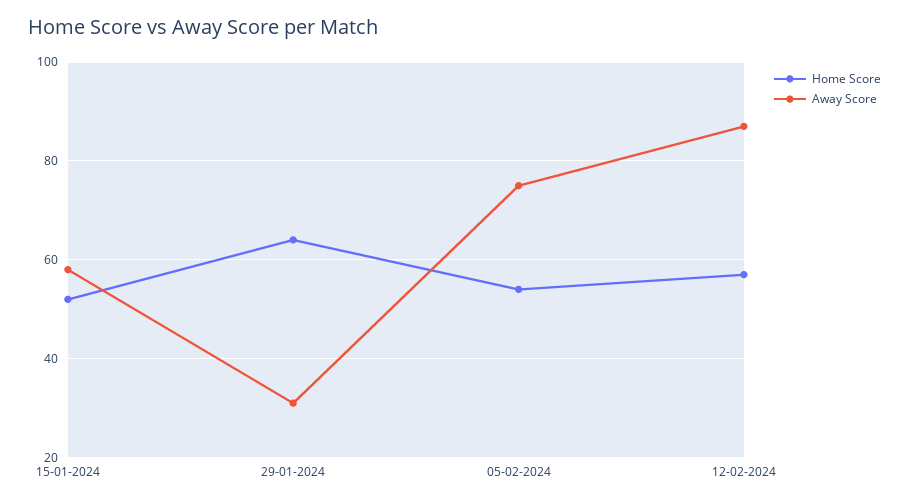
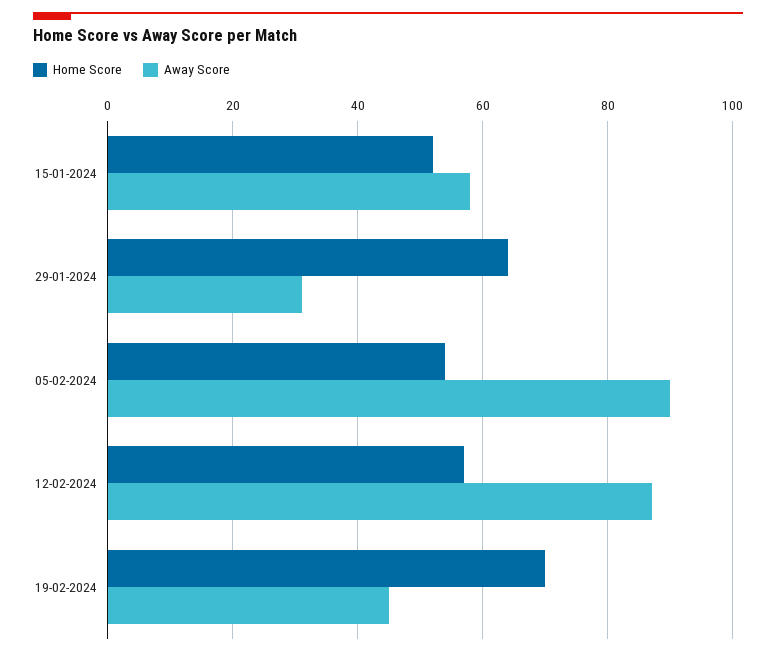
Away Score, 05-02-2024: 75 -> 90
Home Score, 19-02-2024: none -> 70
Away Score, 19-02-2024: none -> 45

